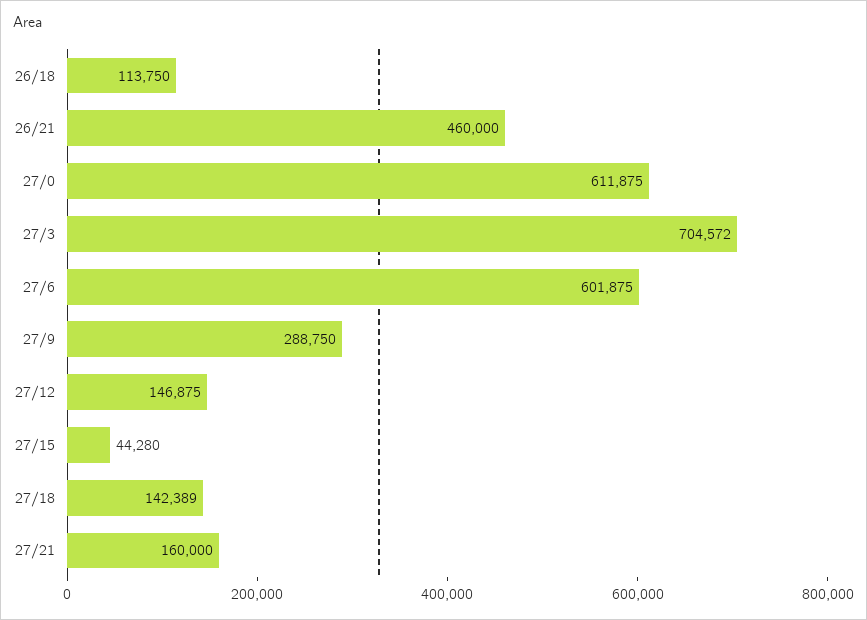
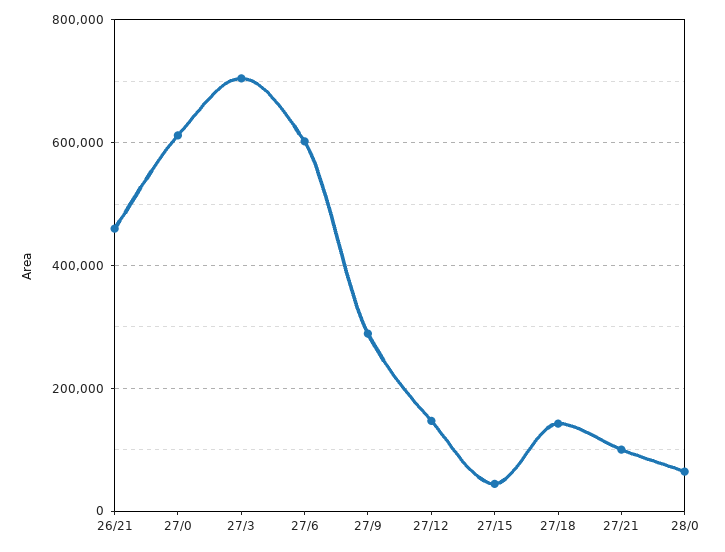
26/18: 113750 -> none
27/21: 160000 -> 100000
28/0: none -> 60000

